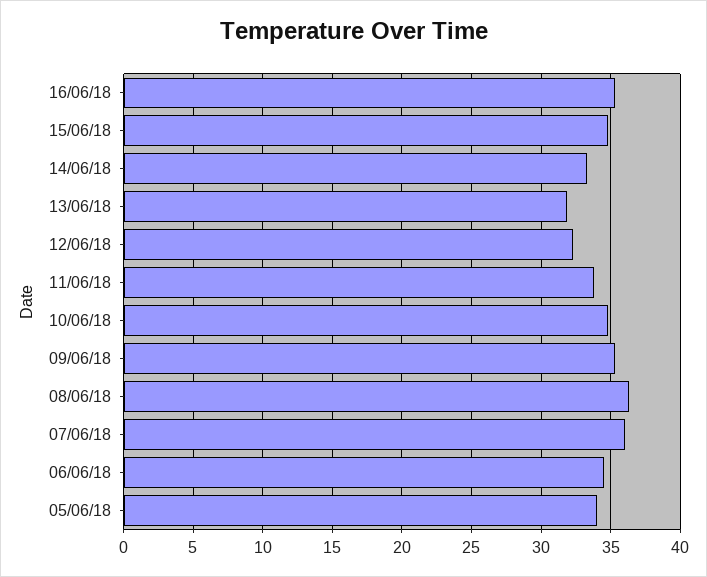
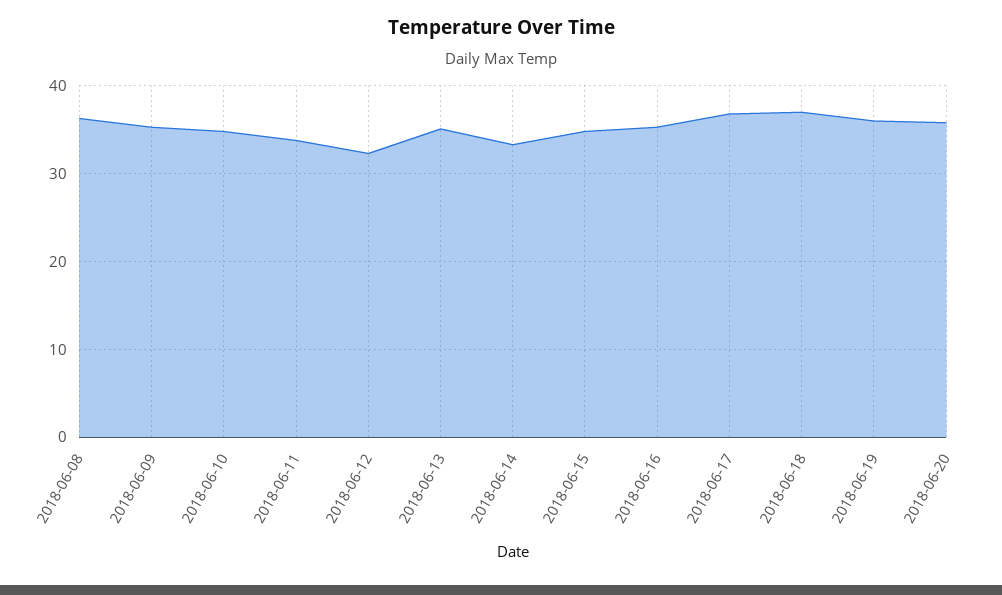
13/06/18: 32 -> 35
07/06/18: 36 -> none
06/06/18: 34.5 -> none
05/06/18: 34 -> none
2018-06-17: none -> 37
2018-06-18: none -> 37
2018-06-19: none -> 36
2018-06-20: none -> 36

